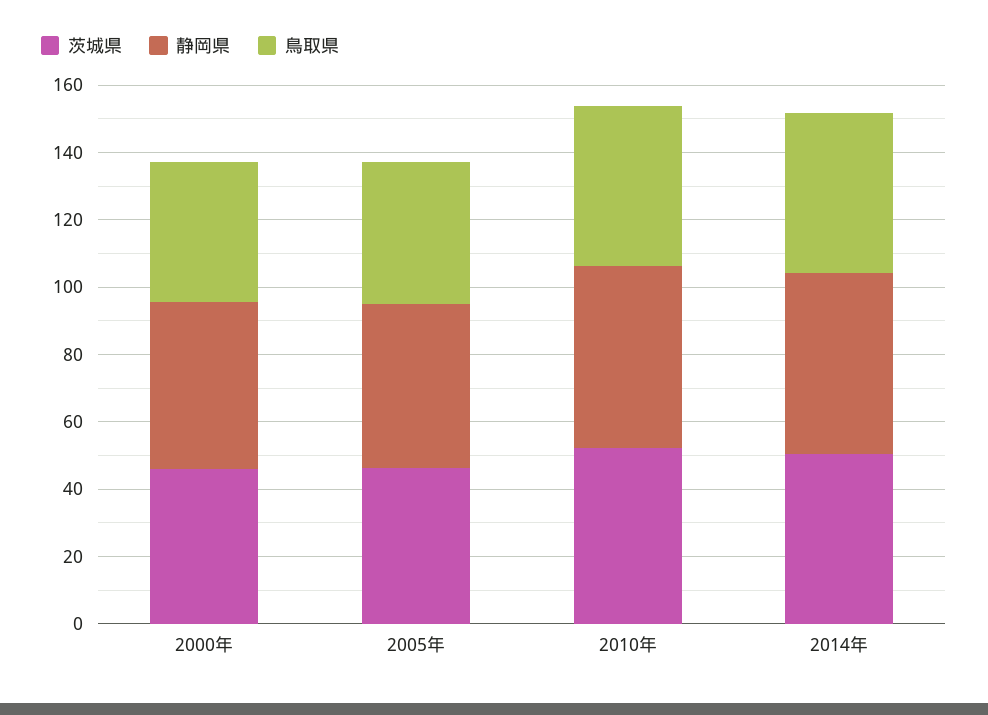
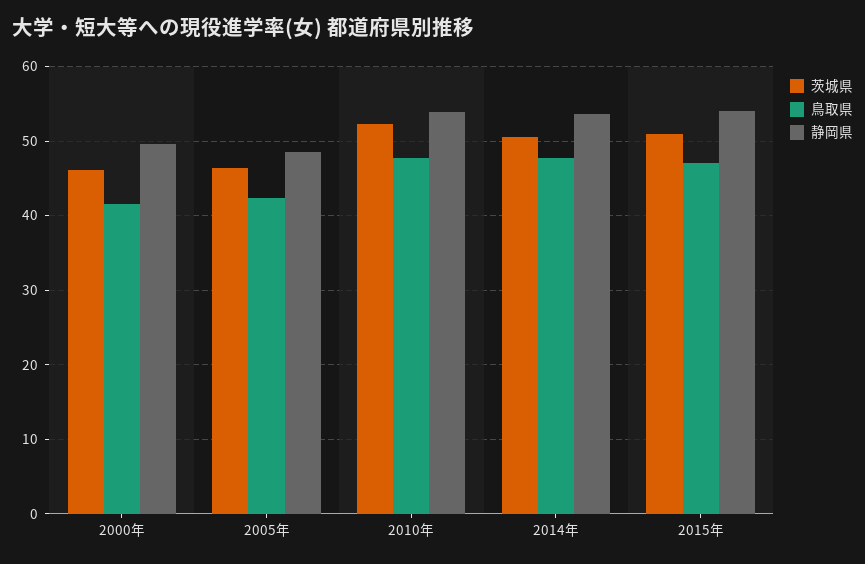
茨城県, 2015年: none -> 51
鳥取県, 2015年: none -> 47
静岡県, 2015年: none -> 54

